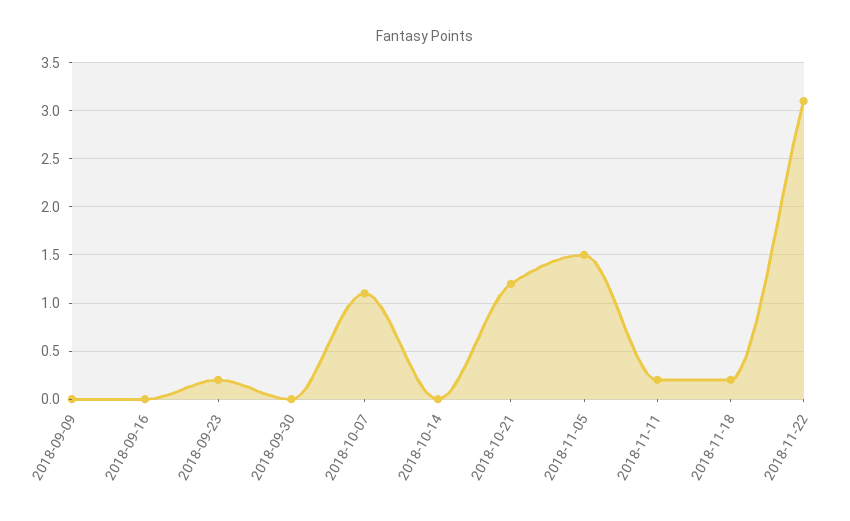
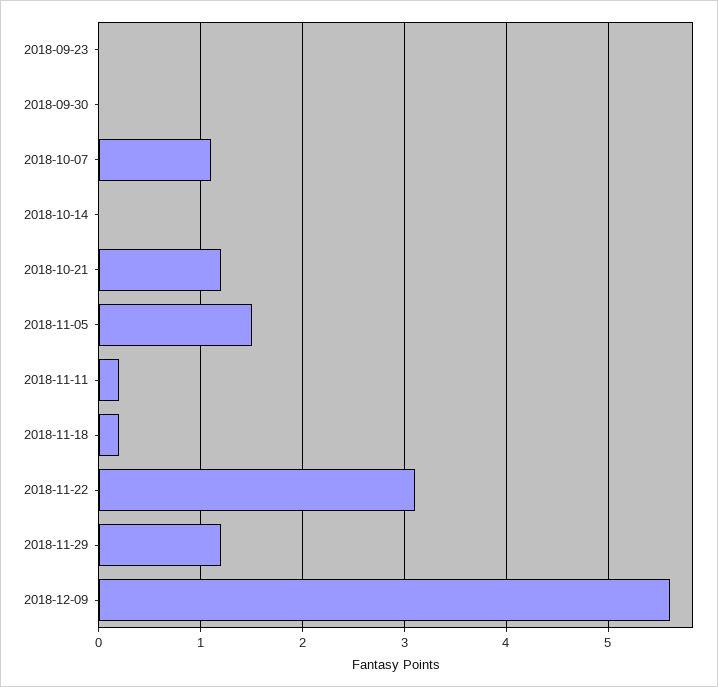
2018-09-09: 0 -> none
2018-09-16: 0 -> none
2018-09-23: 0.2 -> 0
2018-11-29: none -> 1.2
2018-12-09: none -> 5.6

